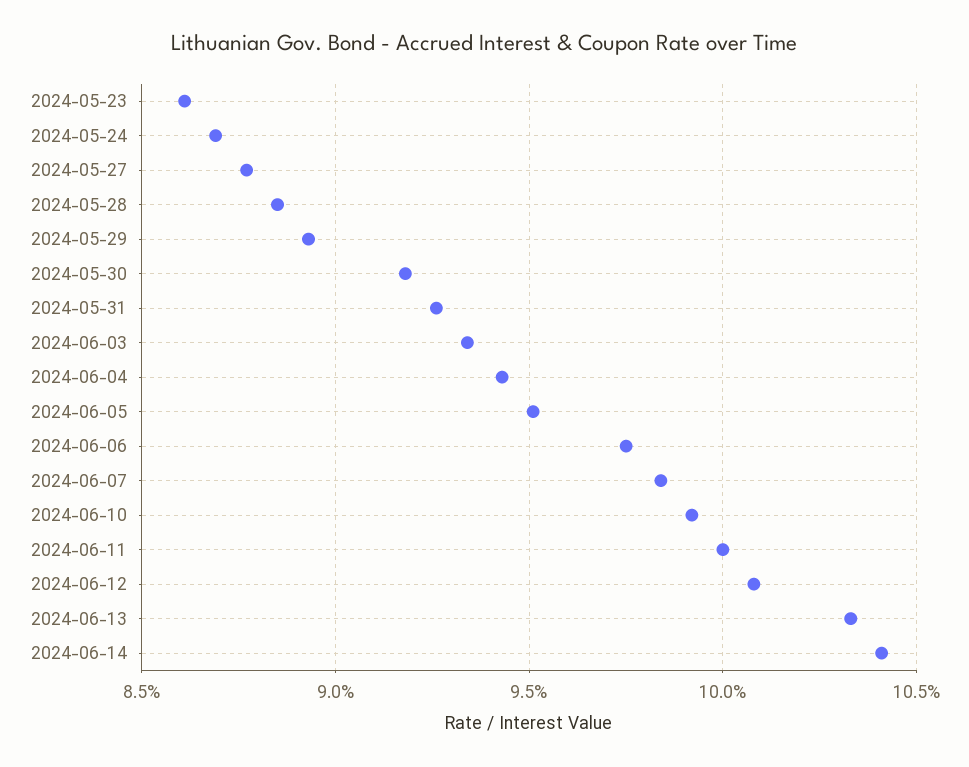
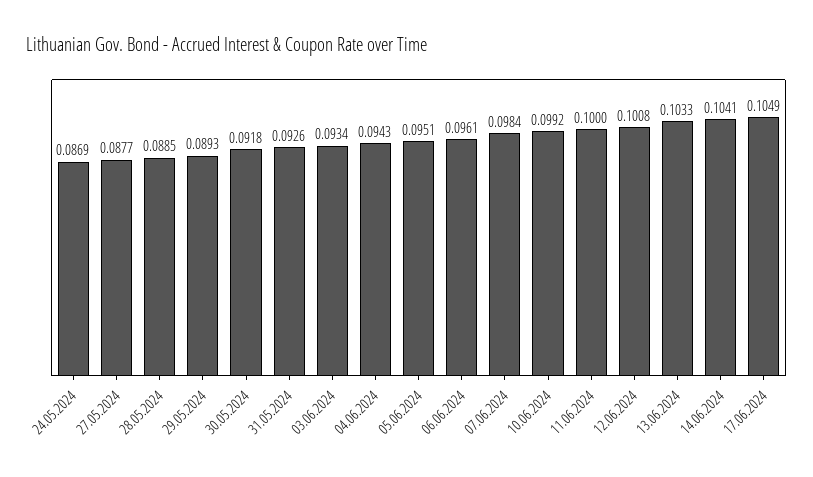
2024-05-23: 0.086 -> none
2024-06-06: 0.0975 -> 0.0961
17.06.2024: none -> 0.1049

